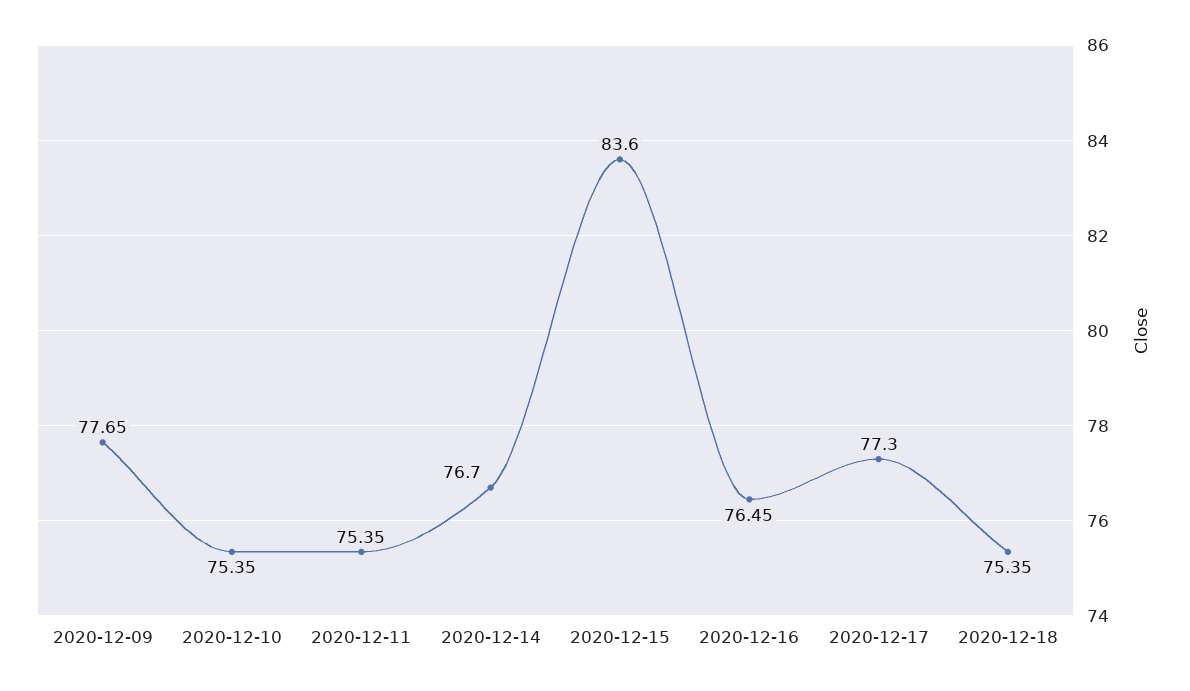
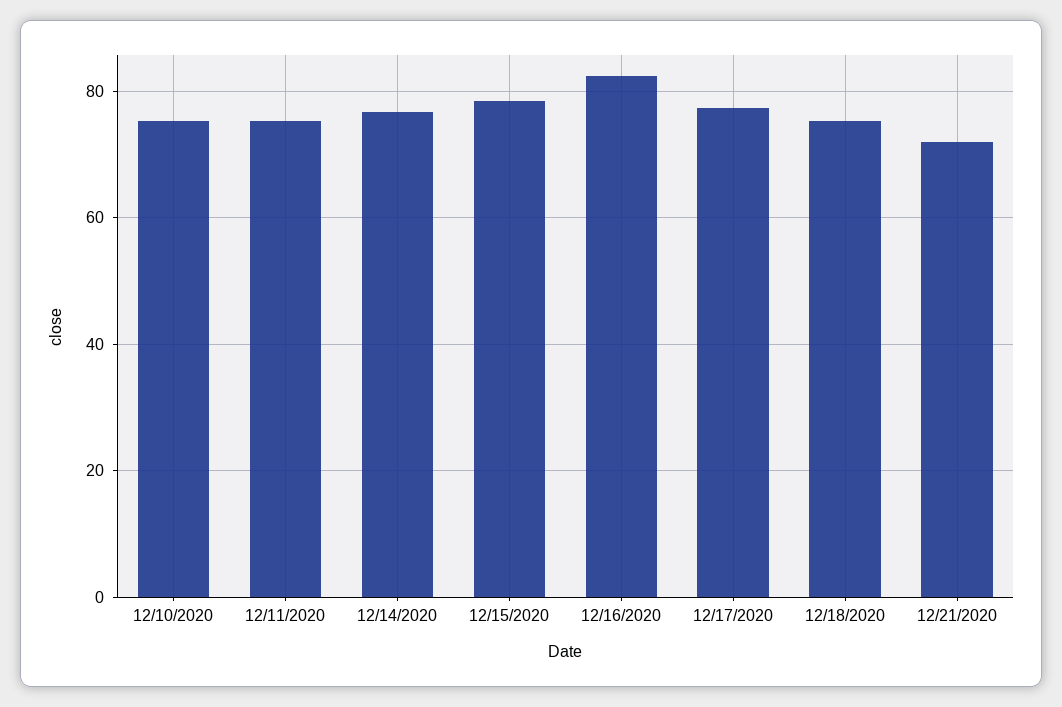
2020-12-09: 77.65 -> none
2020-12-15: 83.6 -> 78
2020-12-16: 76.45 -> 82
12/21/2020: none -> 72

